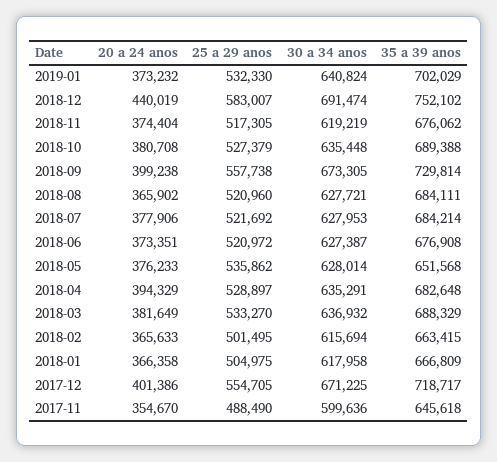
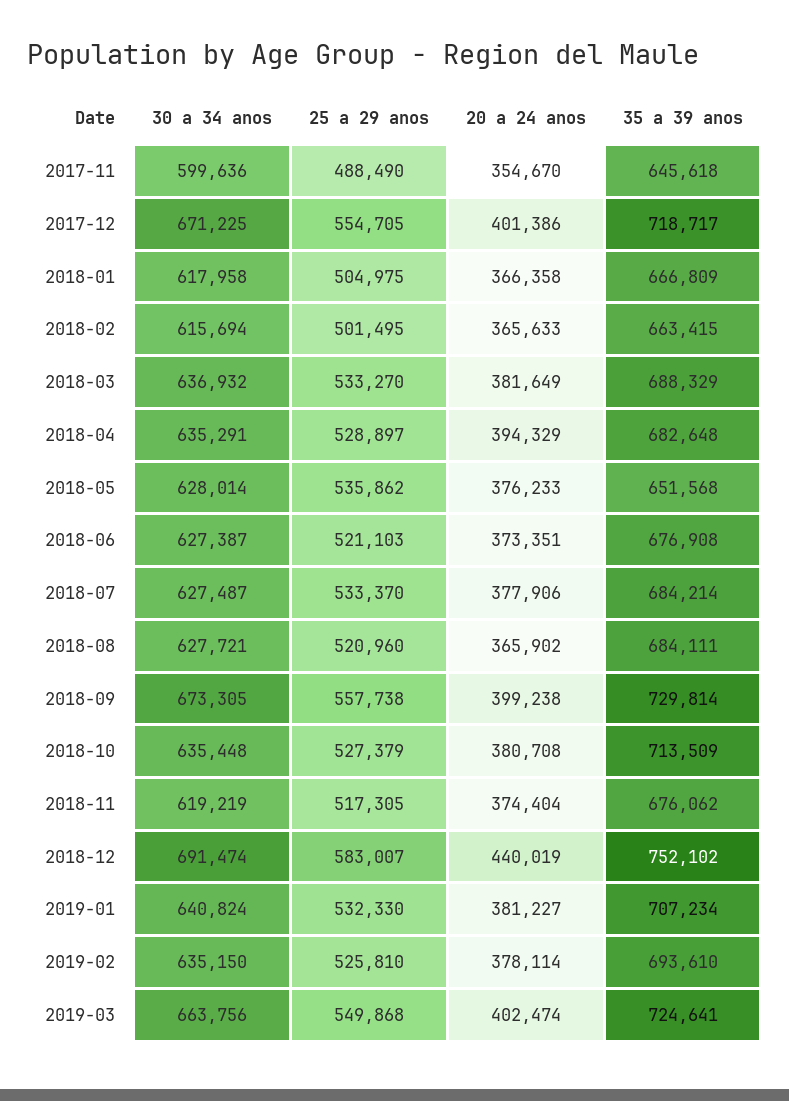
20 a 24 anos, 2019-01: 373232 -> 381227
35 a 39 anos, 2019-01: 702029 -> 707234
35 a 39 anos, 2018-10: 689388 -> 713509
25 a 29 anos, 2018-07: 521692 -> 533370
30 a 34 anos, 2018-07: 627953 -> 627487
25 a 29 anos, 2018-06: 520972 -> 521103
30 a 34 anos, 2019-02: none -> 635150
25 a 29 anos, 2019-02: none -> 525810
20 a 24 anos, 2019-02: none -> 378114
35 a 39 anos, 2019-02: none -> 693610
30 a 34 anos, 2019-03: none -> 663756
25 a 29 anos, 2019-03: none -> 549868
20 a 24 anos, 2019-03: none -> 402474
35 a 39 anos, 2019-03: none -> 724641

